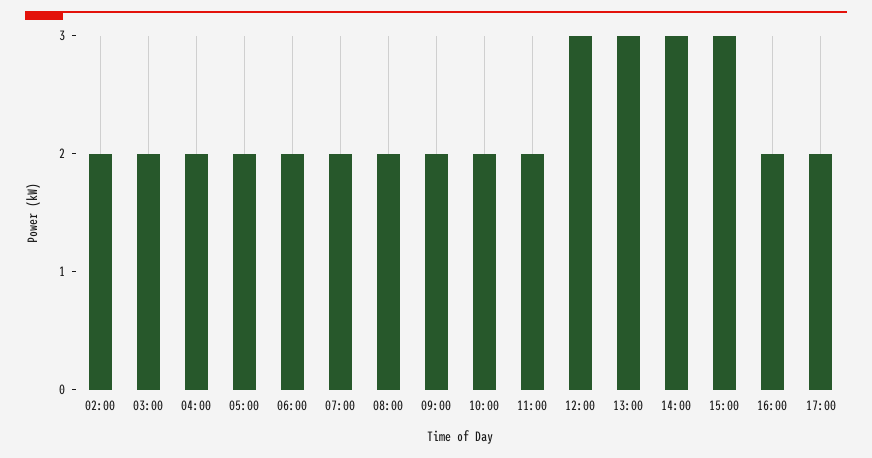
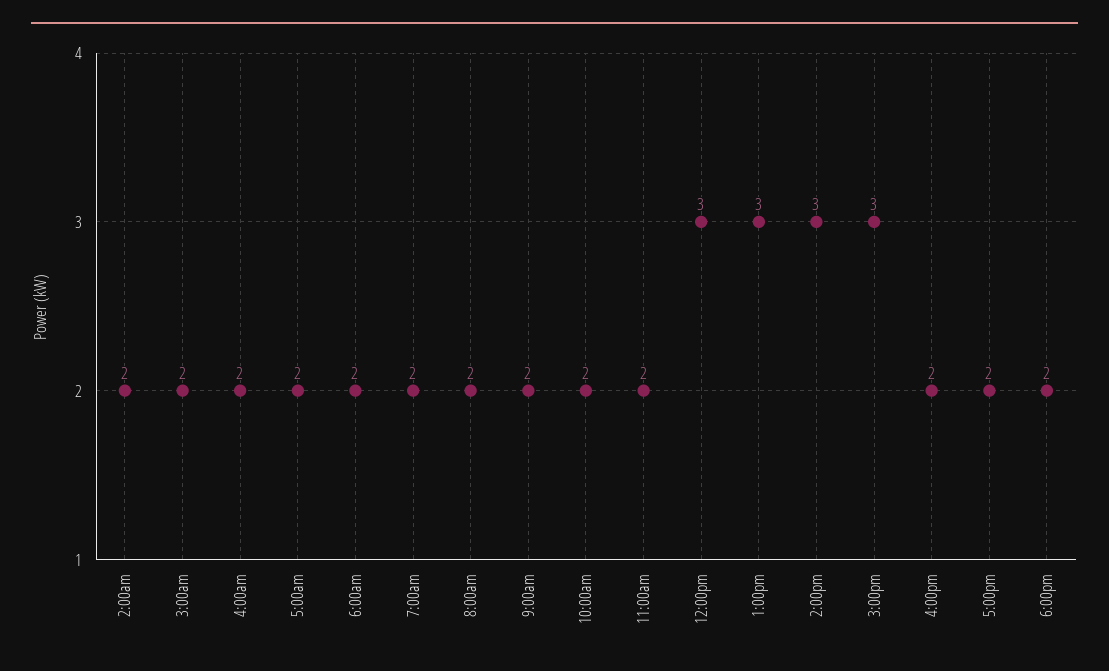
6:00pm: none -> 2

